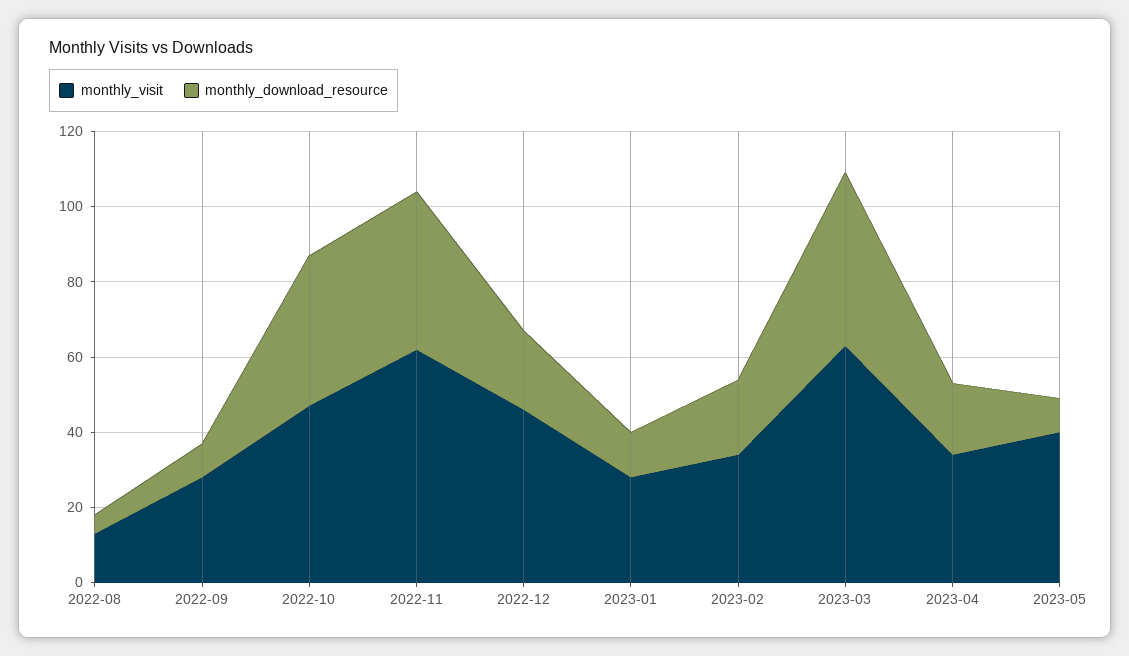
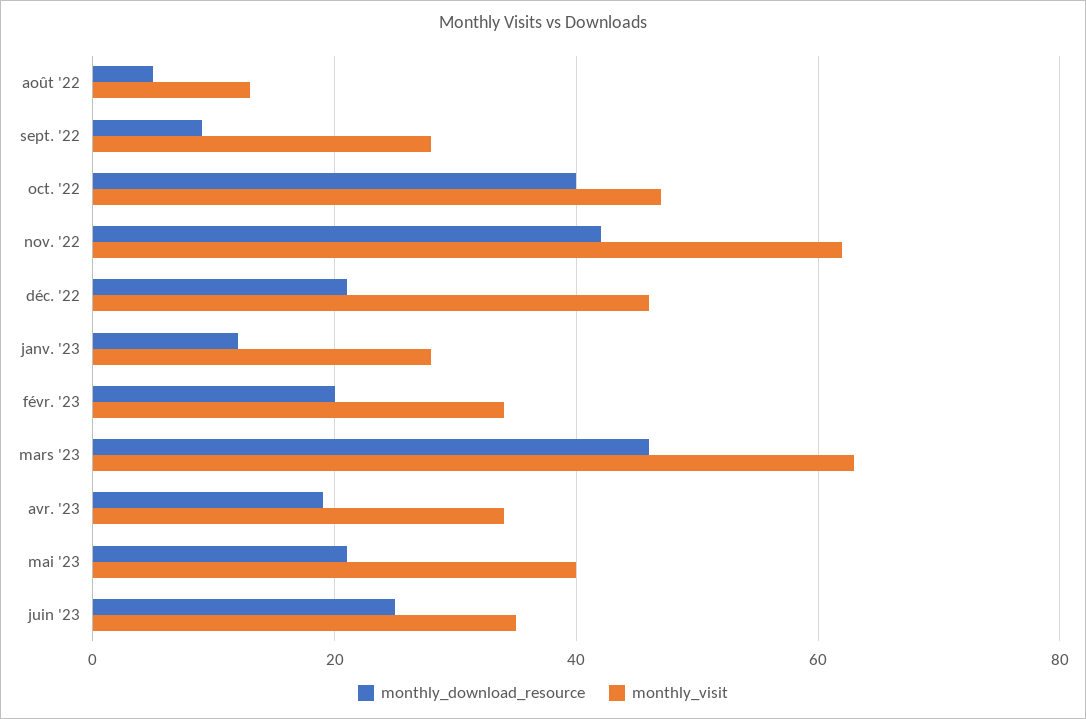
monthly_download_resource, 2023-05: 10 -> 20
monthly_download_resource, juin '23: none -> 25
monthly_visit, juin '23: none -> 35

